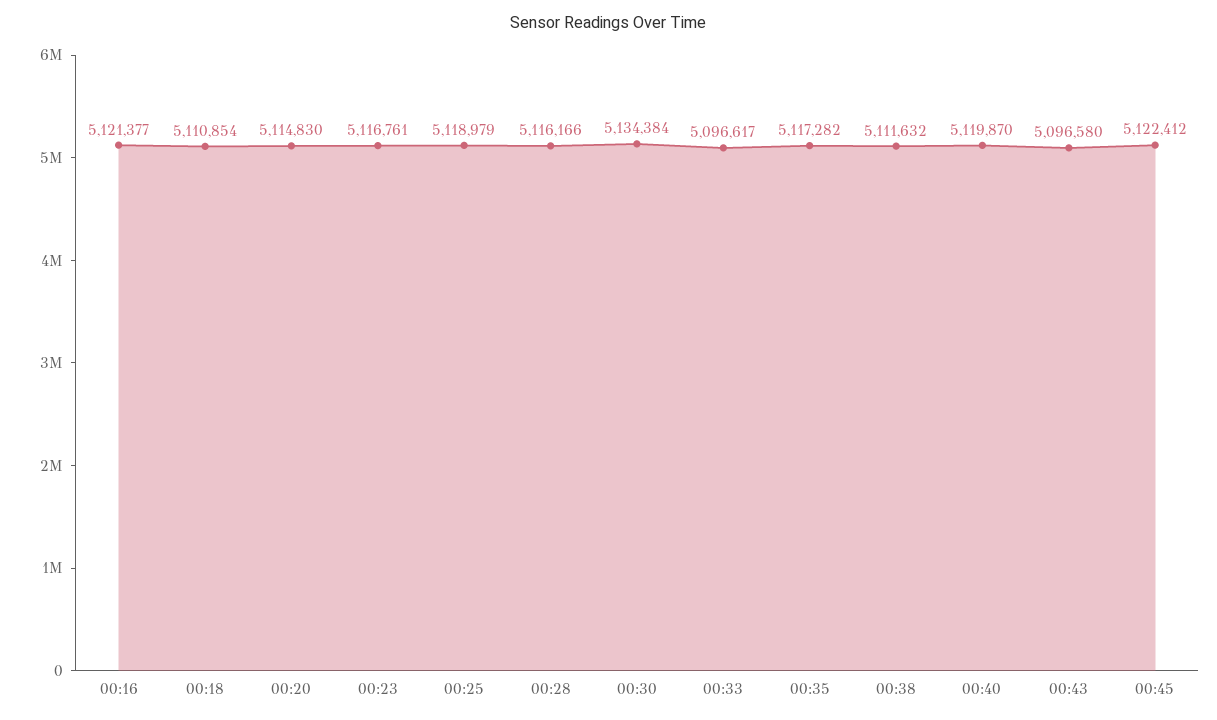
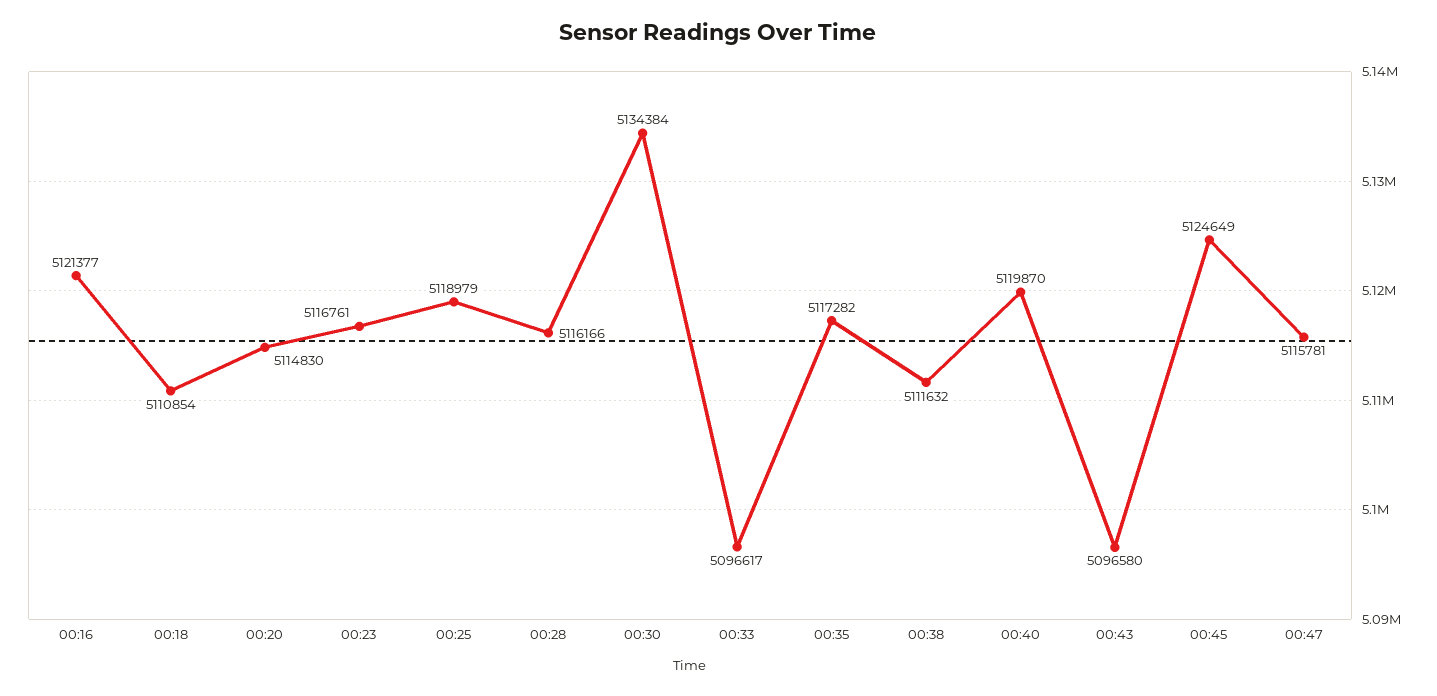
00:45: 5122412 -> 5124649
00:47: none -> 5115781

